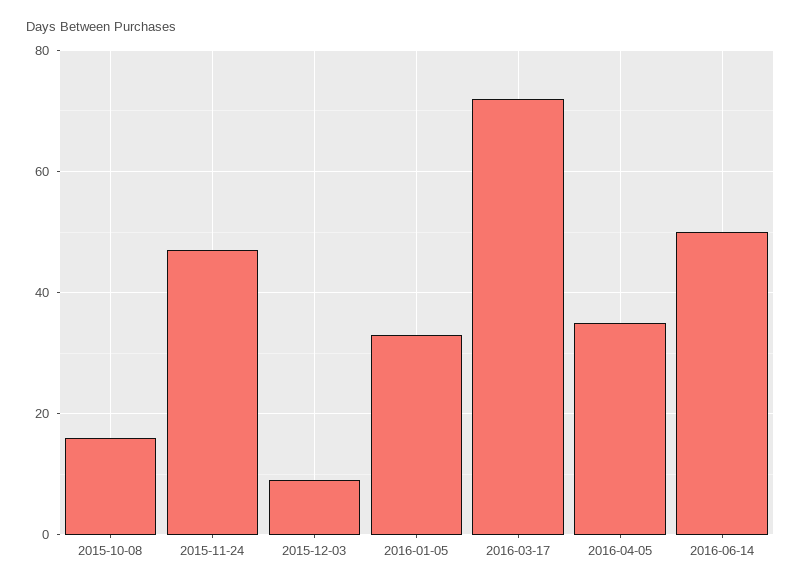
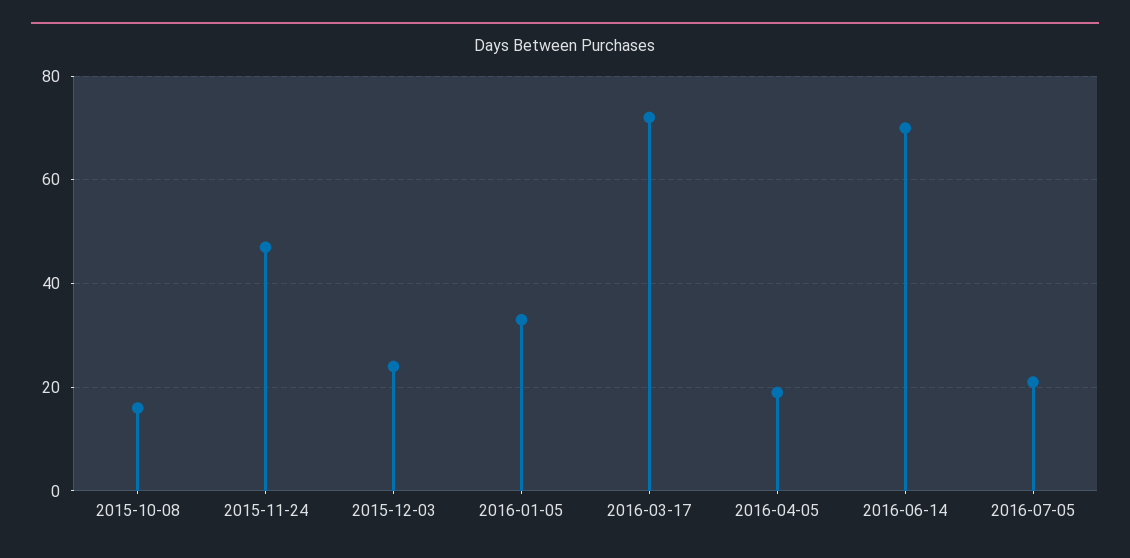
2015-12-03: 10 -> 25
2016-04-05: 35 -> 20
2016-06-14: 50 -> 70
2016-07-05: none -> 20

